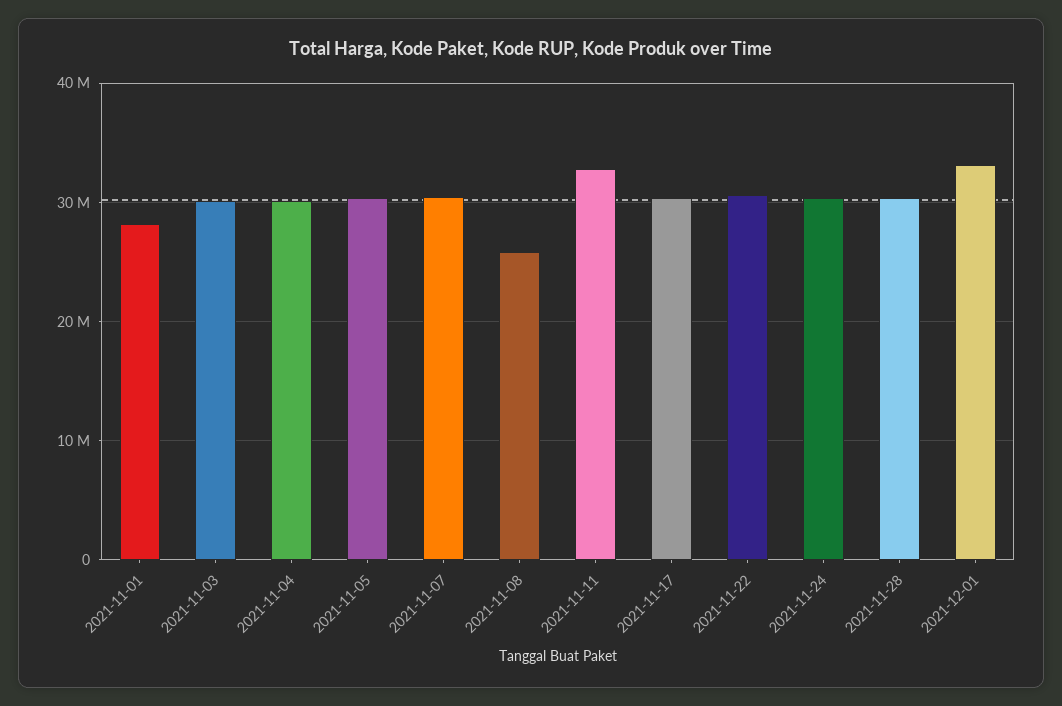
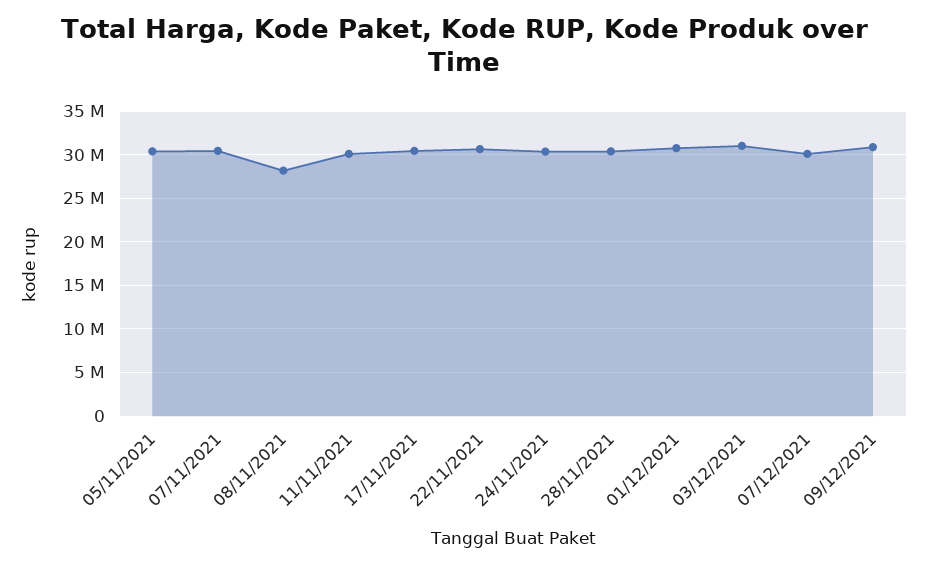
2021-11-01: 28000000 -> none
2021-11-03: 30000000 -> none
2021-11-04: 30000000 -> none
2021-11-08: 26000000 -> 28000000
2021-11-11: 33000000 -> 30000000
2021-12-01: 33000000 -> 31000000
03/12/2021: none -> 31000000
07/12/2021: none -> 30000000
09/12/2021: none -> 31000000

